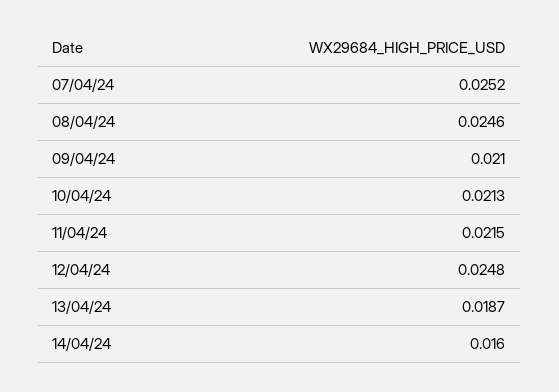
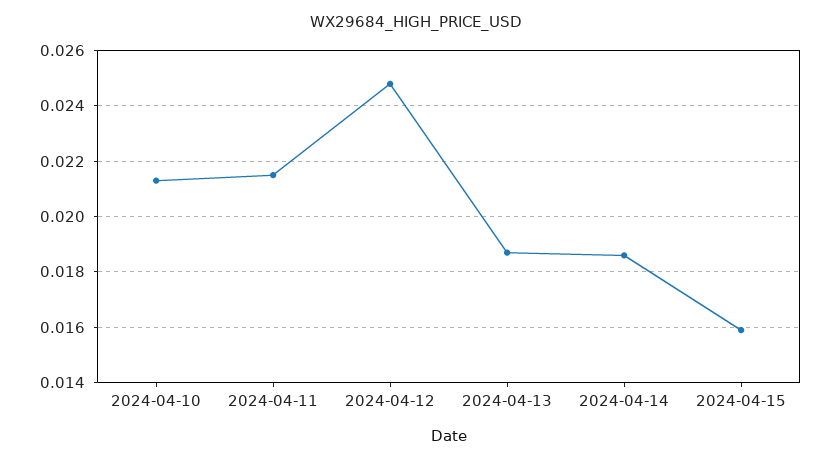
07/04/24: 0.0252 -> none
08/04/24: 0.0246 -> none
09/04/24: 0.021 -> none
14/04/24: 0.016 -> 0.0185
2024-04-15: none -> 0.016

